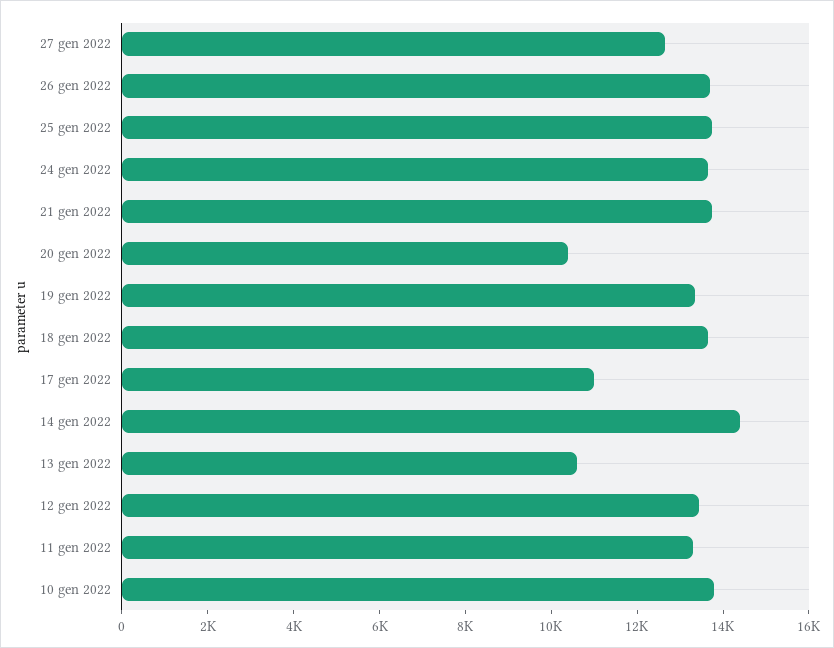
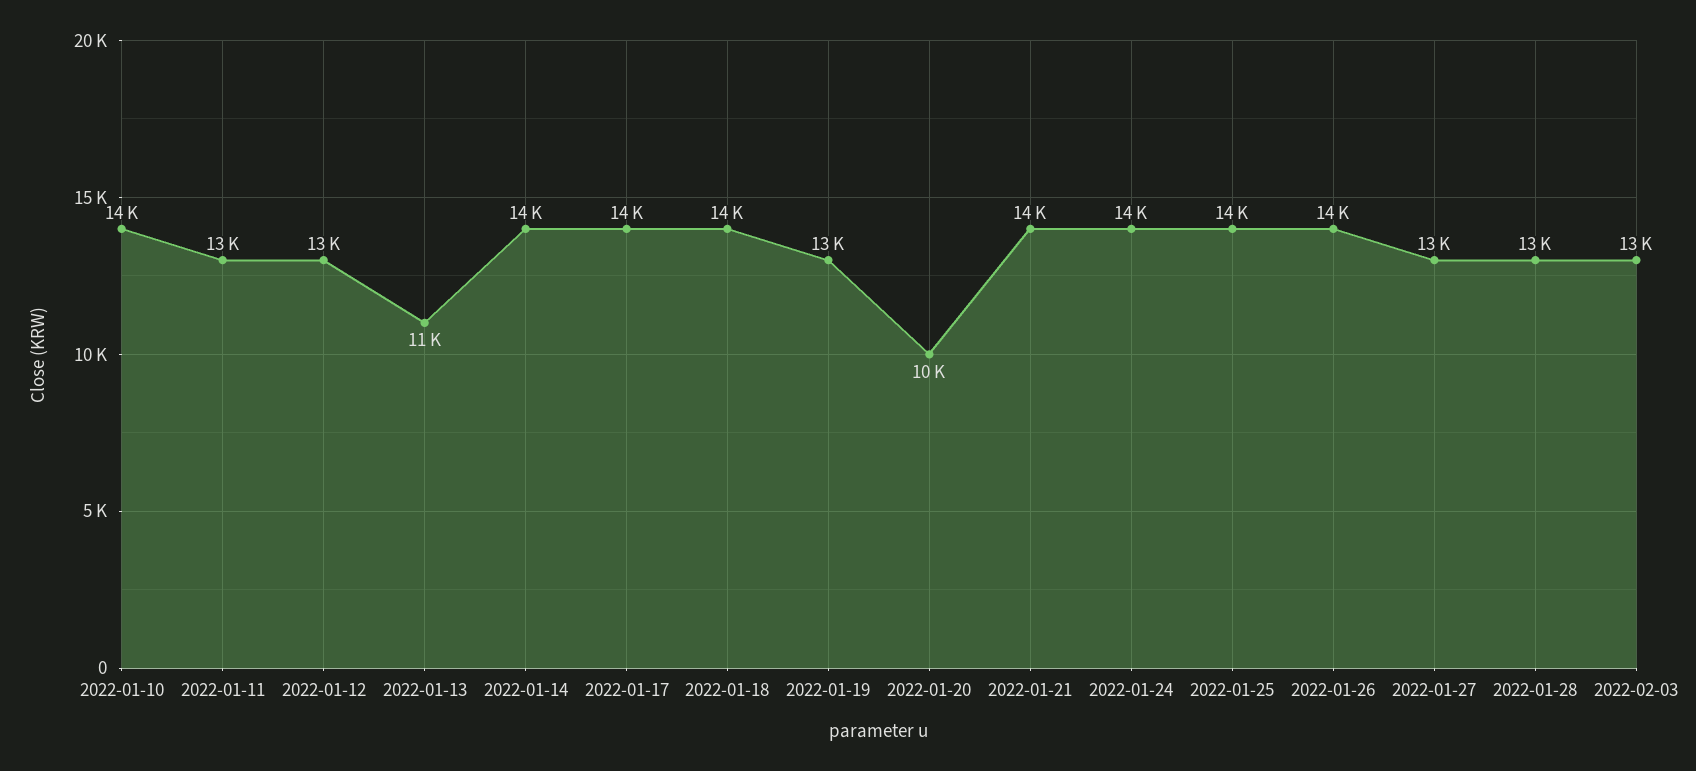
17 gen 2022: 11000 -> 14000
2022-01-28: none -> 13000
2022-02-03: none -> 13000

